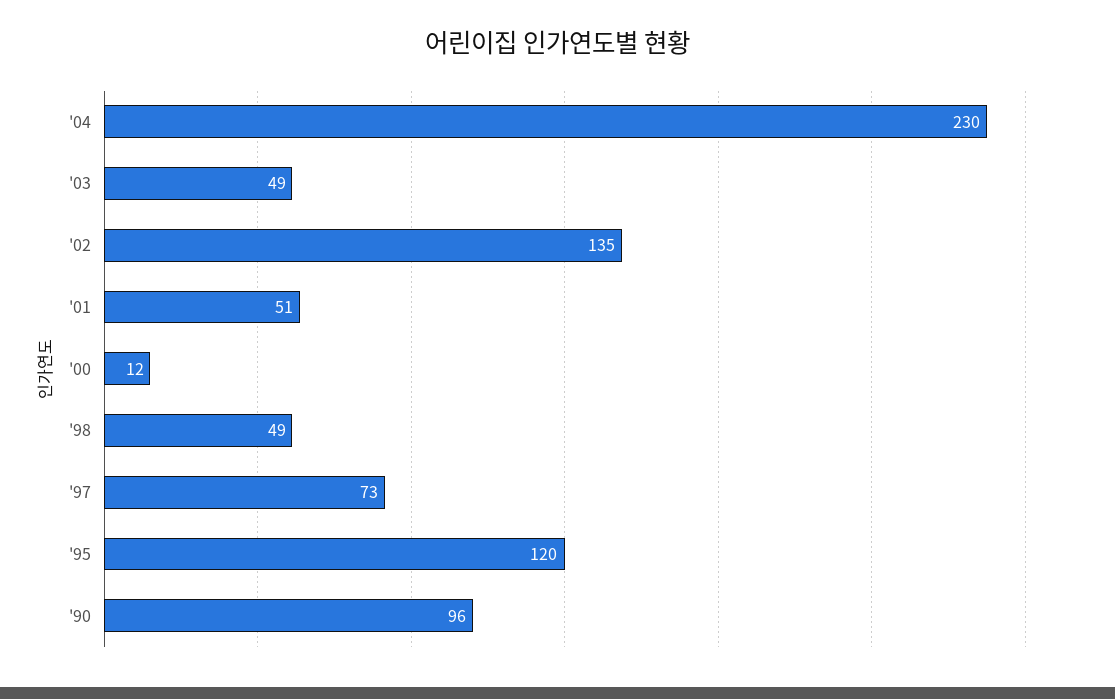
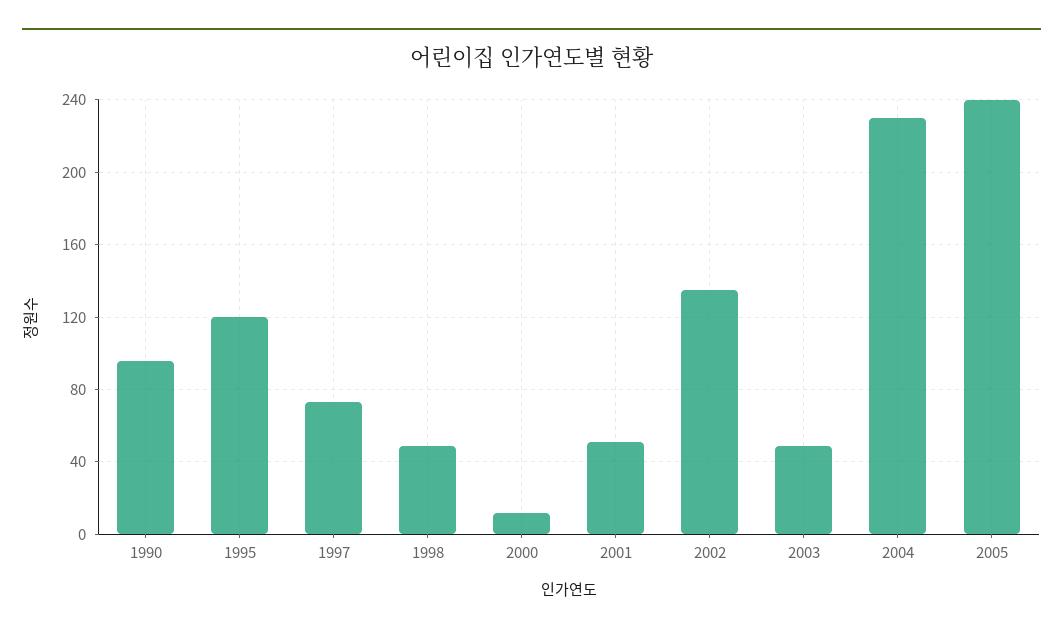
2005: none -> 240

